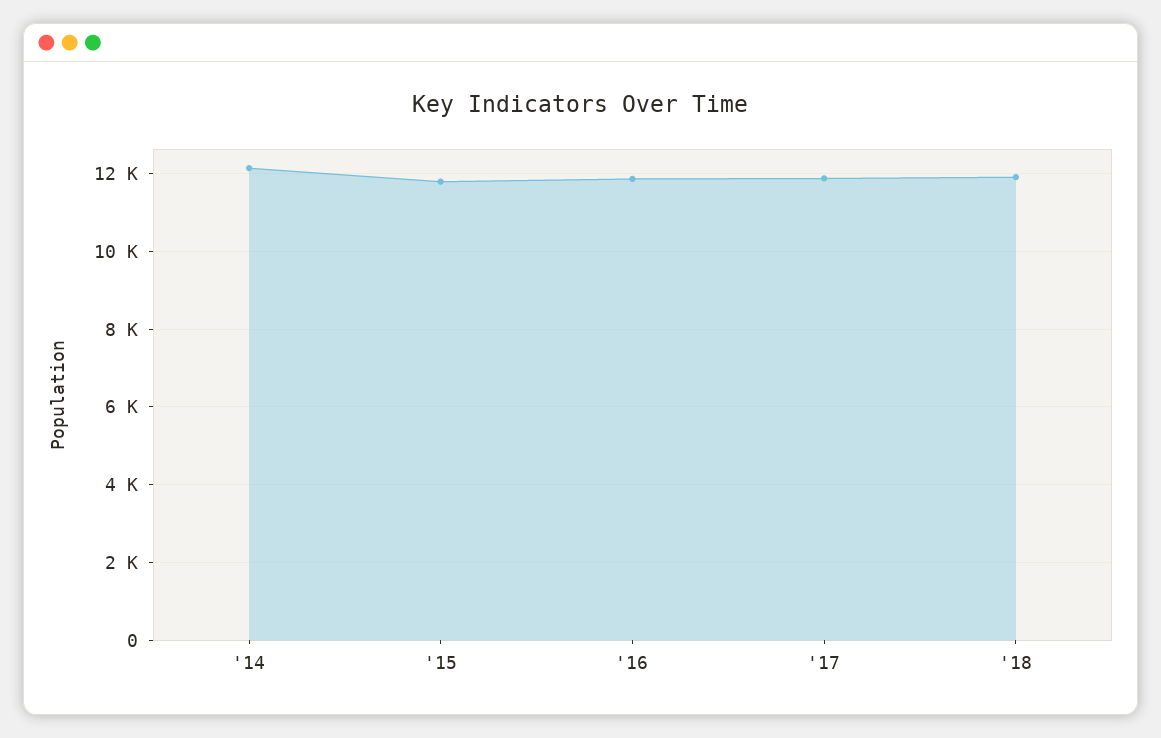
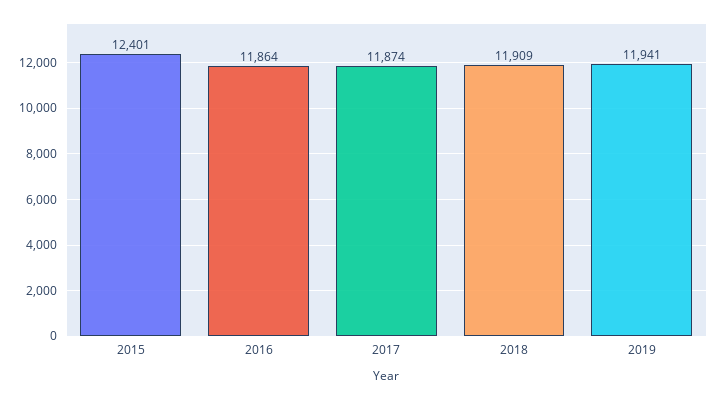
'14: 12200 -> none
'15: 11800 -> 12401
2019: none -> 11941

